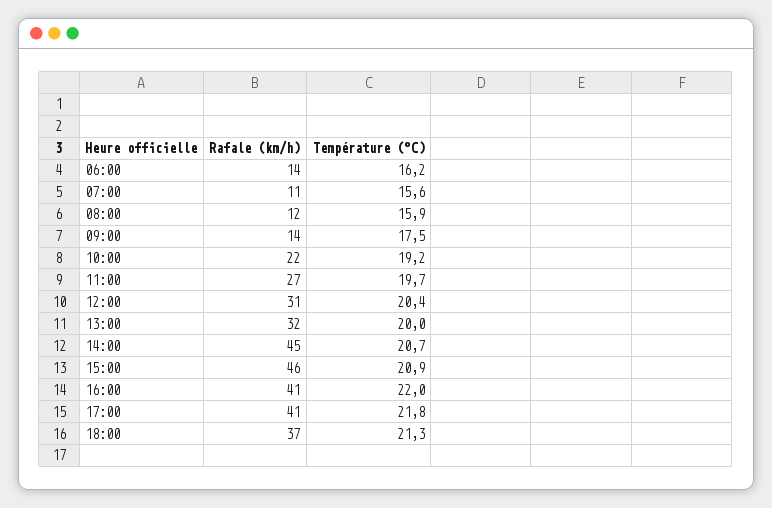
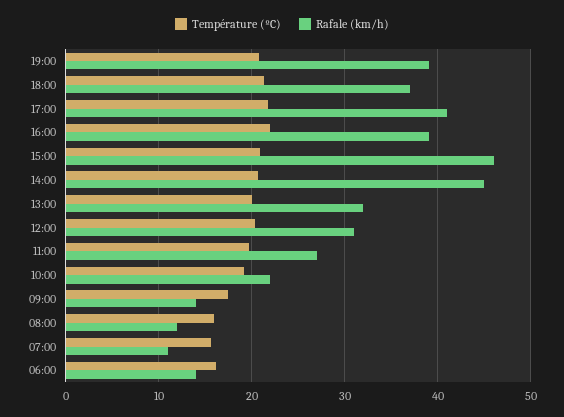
Rafale (km/h), 16:00: 41 -> 39
Température (ºC), 19:00: none -> 21
Rafale (km/h), 19:00: none -> 39

